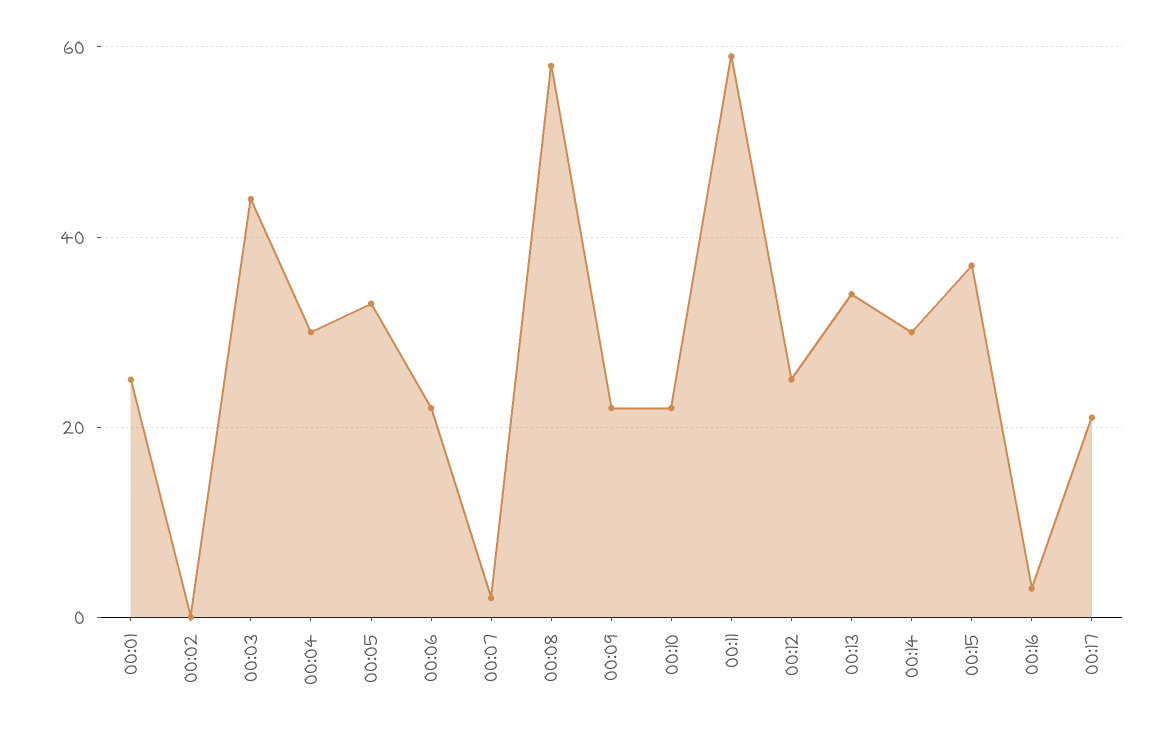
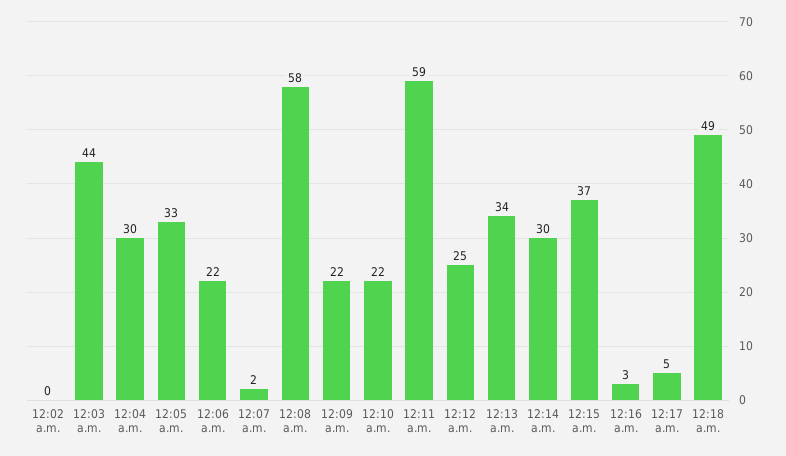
00:01: 25 -> none
00:17: 20 -> 5
12:18 a.m.: none -> 49

